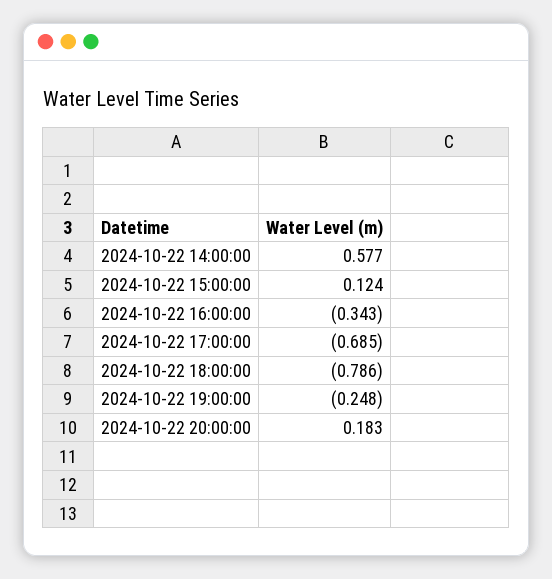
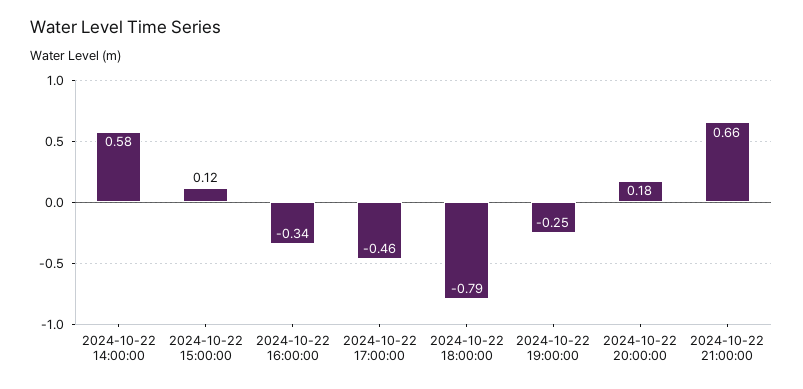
2024-10-22 17:00:00: -0.685 -> -0.46
2024-10-22 21:00:00: none -> 0.66

